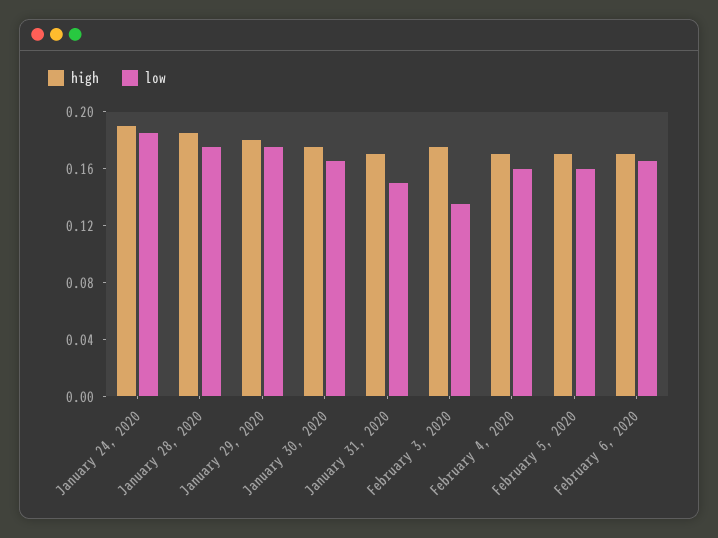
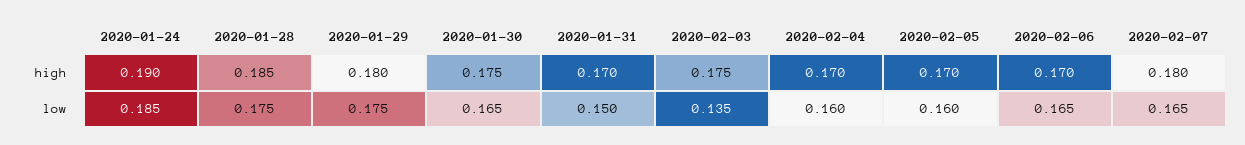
high, 2020-02-07: none -> 0.18
low, 2020-02-07: none -> 0.165

